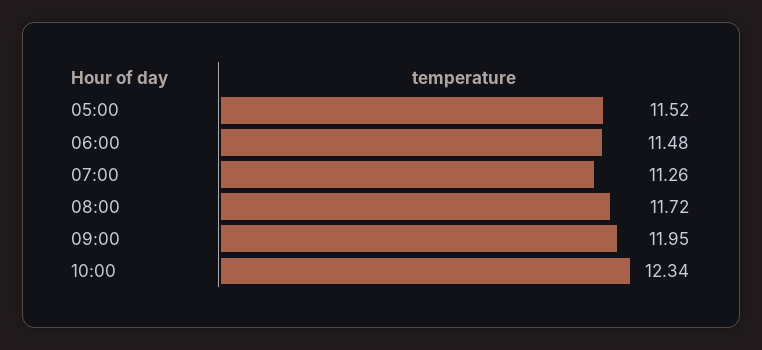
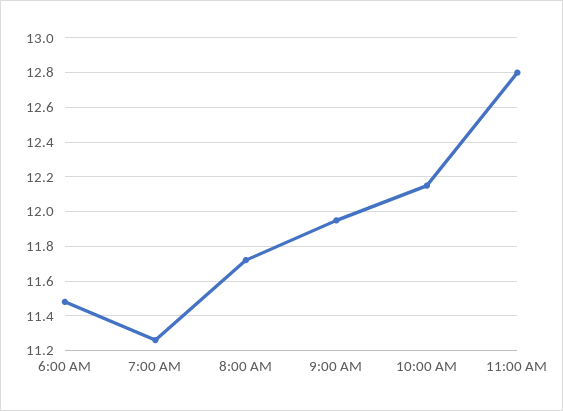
05:00: 11.52 -> none
10:00: 12.34 -> 12.15
11:00 AM: none -> 12.8

